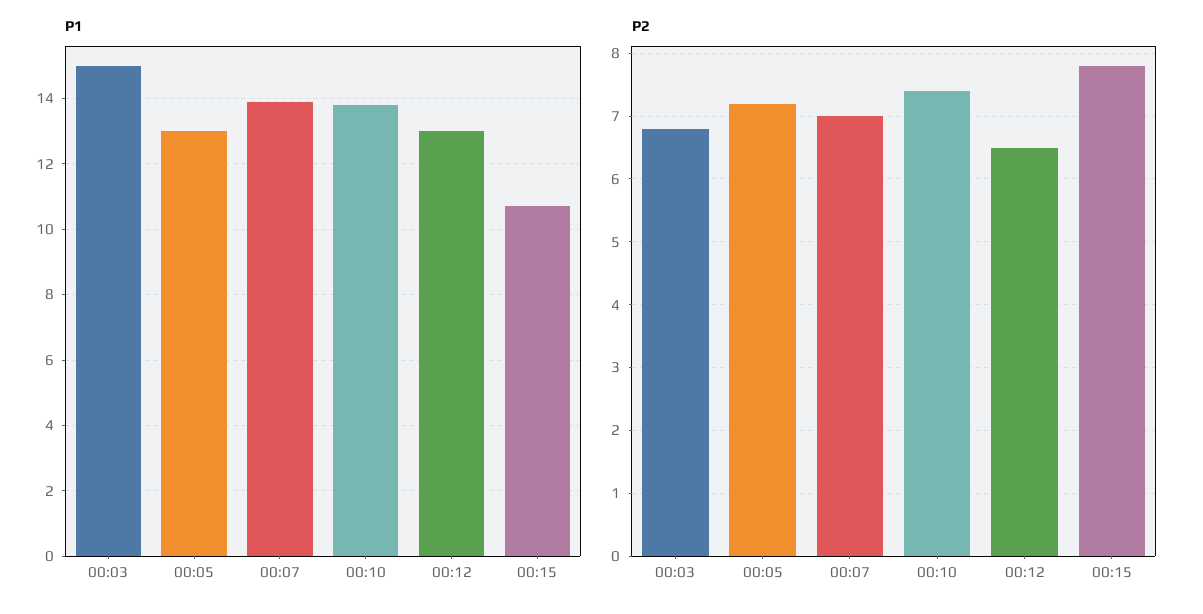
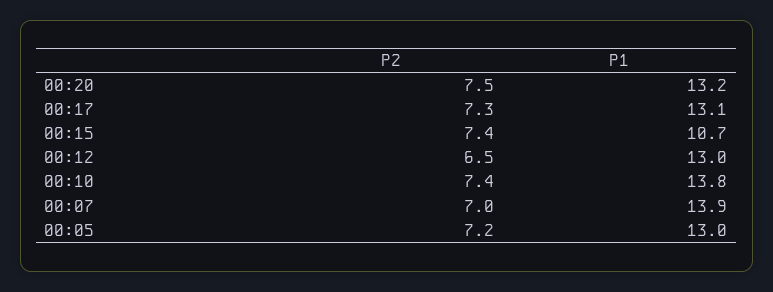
P1, 00:03: 15 -> none
P2, 00:03: 6.8 -> none
P2, 00:15: 7.8 -> 7.4
P2, 00:20: none -> 7.5
P1, 00:20: none -> 13.2
P2, 00:17: none -> 7.3
P1, 00:17: none -> 13.1

